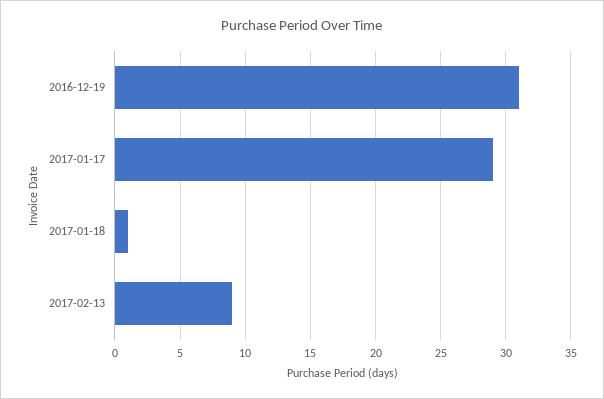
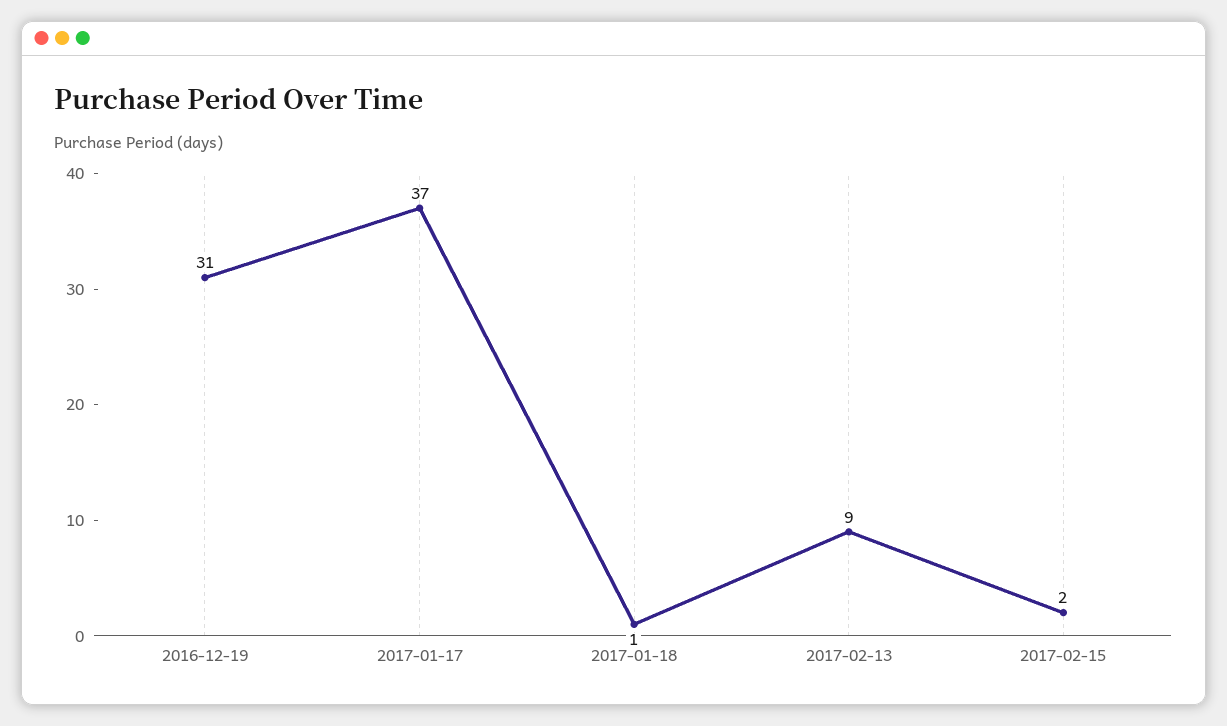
2017-01-17: 29 -> 37
2017-02-15: none -> 2

